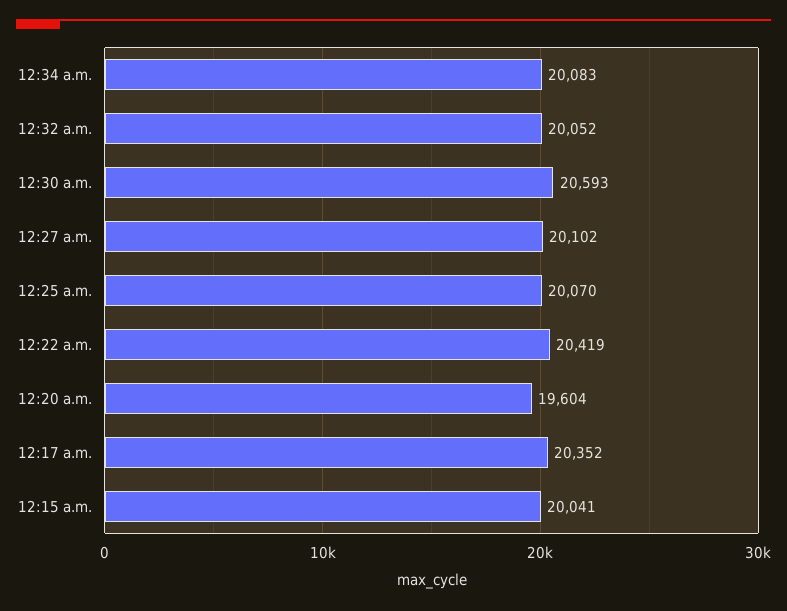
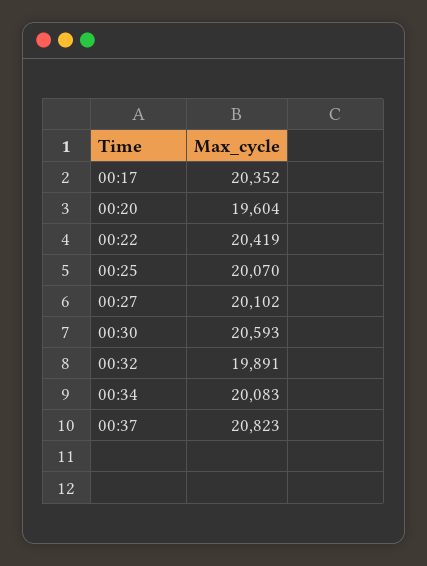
12:32 a.m.: 20052 -> 19891
12:15 a.m.: 20041 -> none
00:37: none -> 20823

